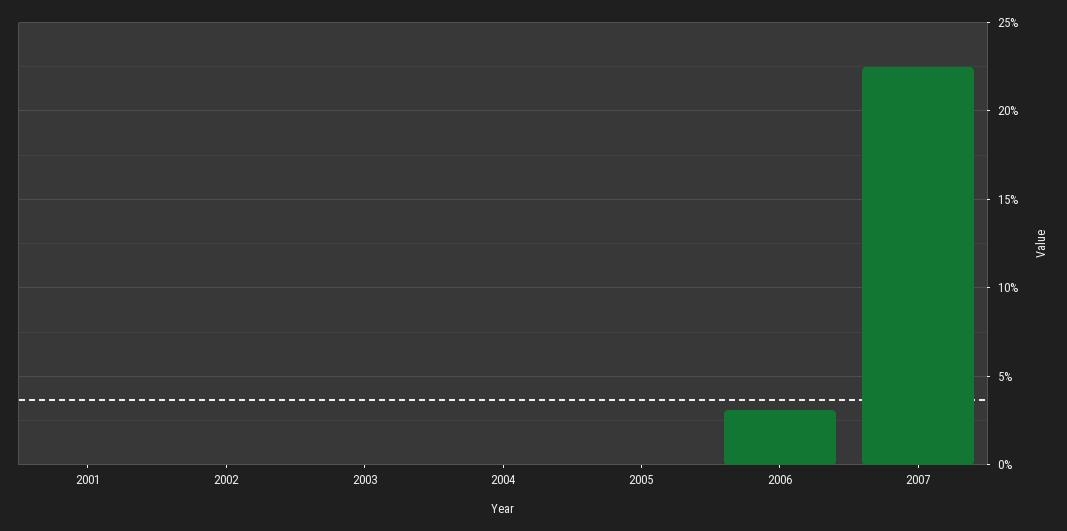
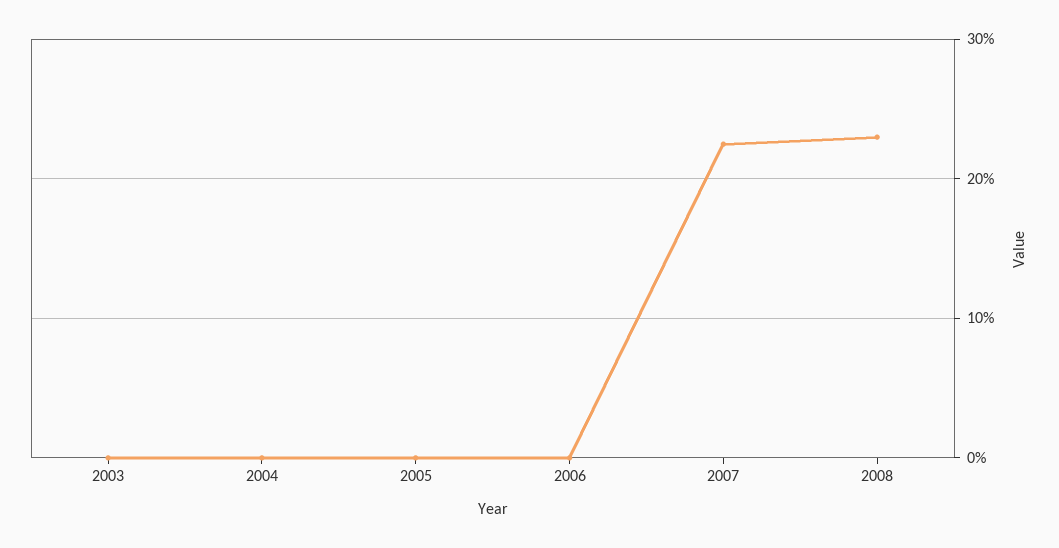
2001: 0 -> none
2002: 0 -> none
2006: 3 -> 0
2008: none -> 23

